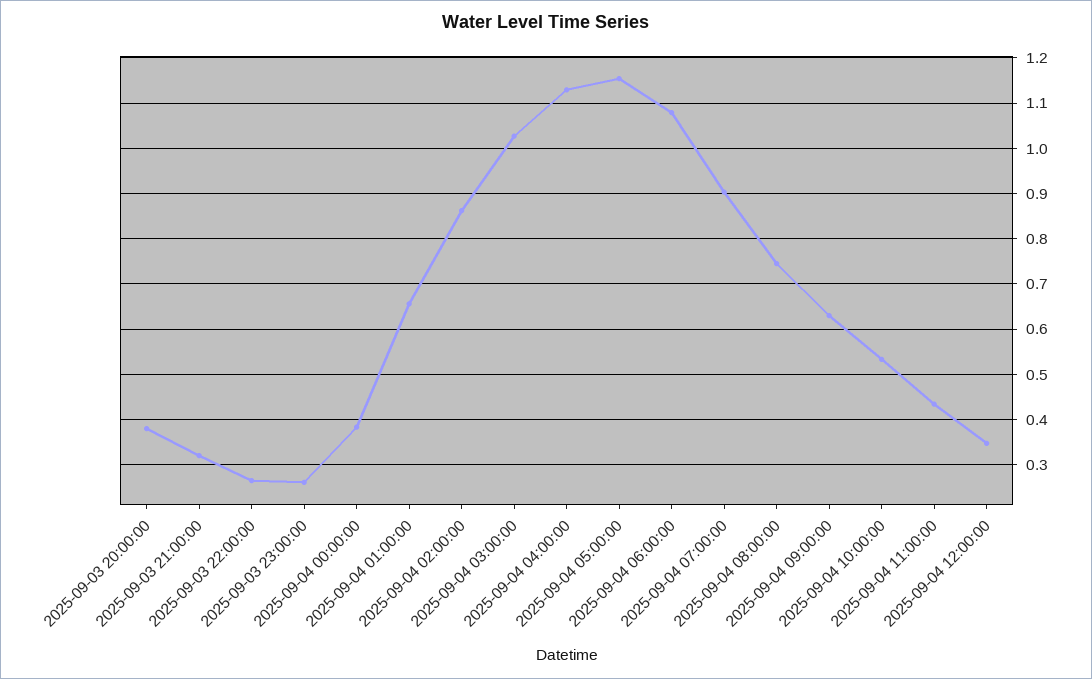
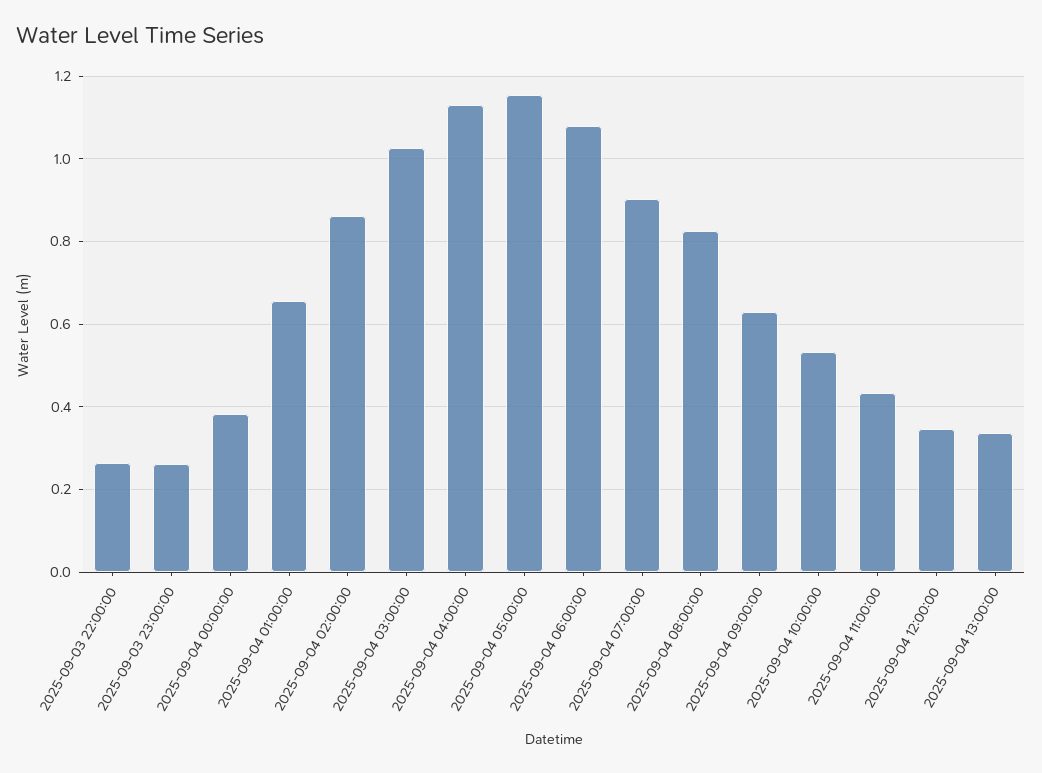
2025-09-03 20:00:00: 0.38 -> none
2025-09-03 21:00:00: 0.32 -> none
2025-09-04 08:00:00: 0.74 -> 0.82
2025-09-04 13:00:00: none -> 0.34

